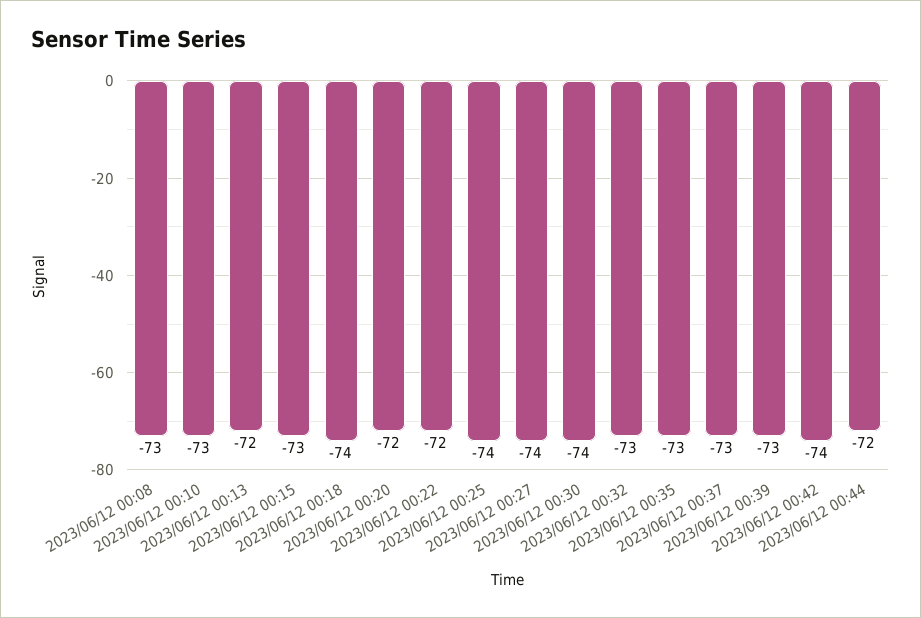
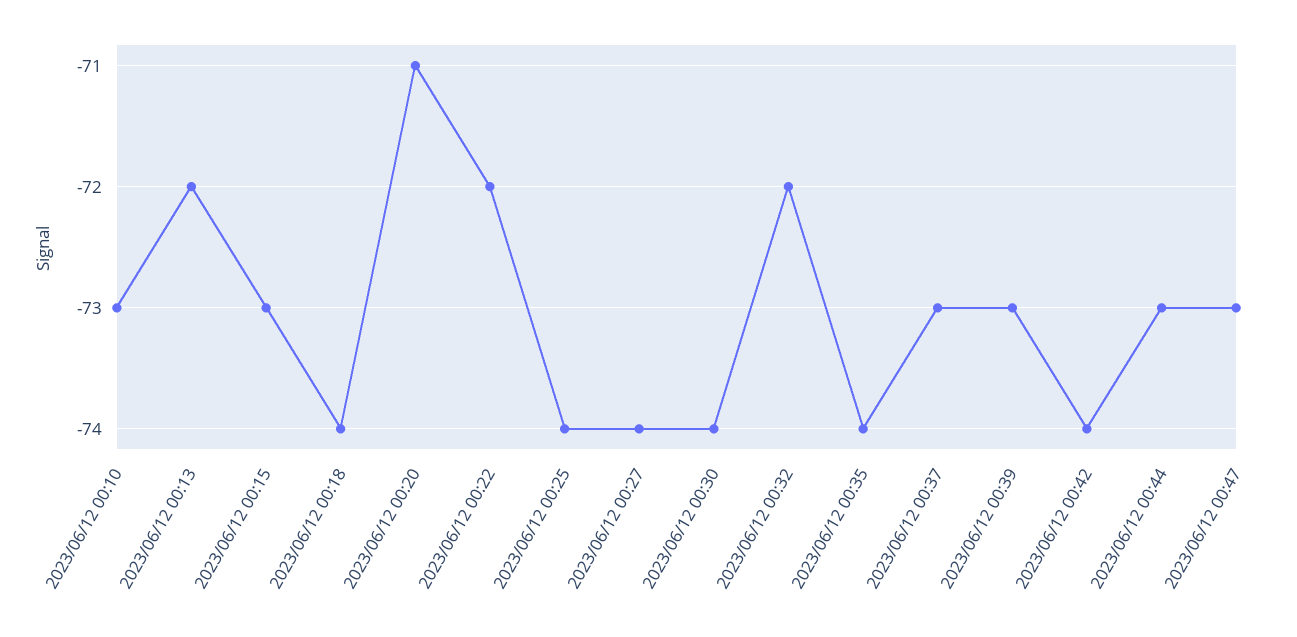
2023/06/12 00:08: -73 -> none
2023/06/12 00:20: -72 -> -71
2023/06/12 00:32: -73 -> -72
2023/06/12 00:35: -73 -> -74
2023/06/12 00:44: -72 -> -73
2023/06/12 00:47: none -> -73

